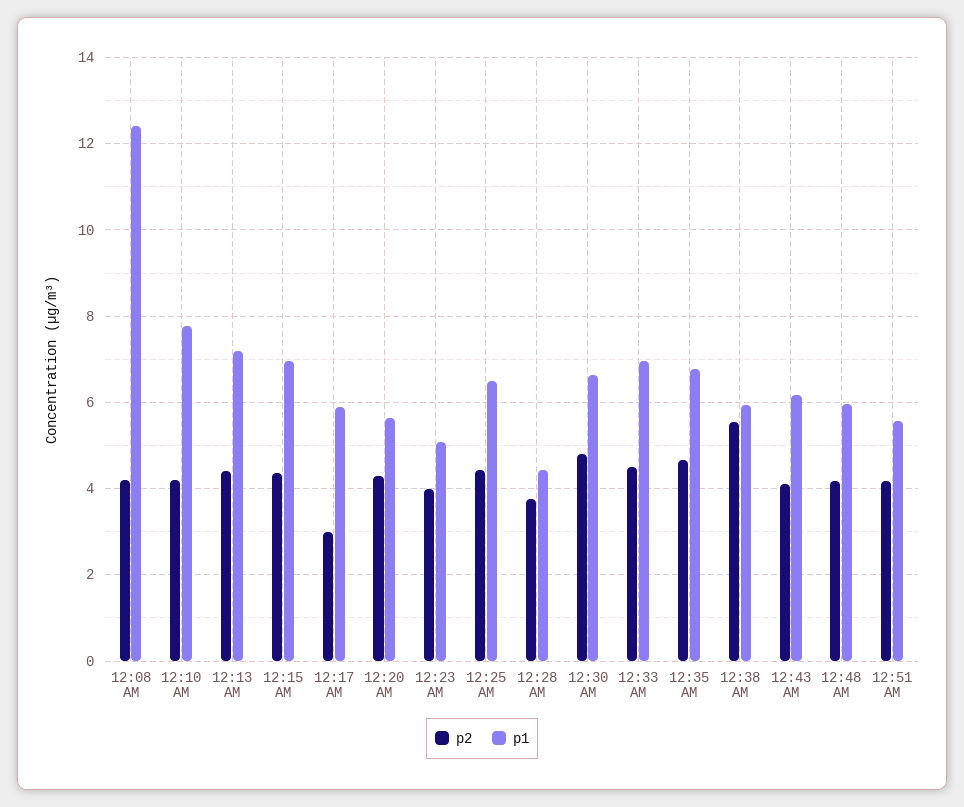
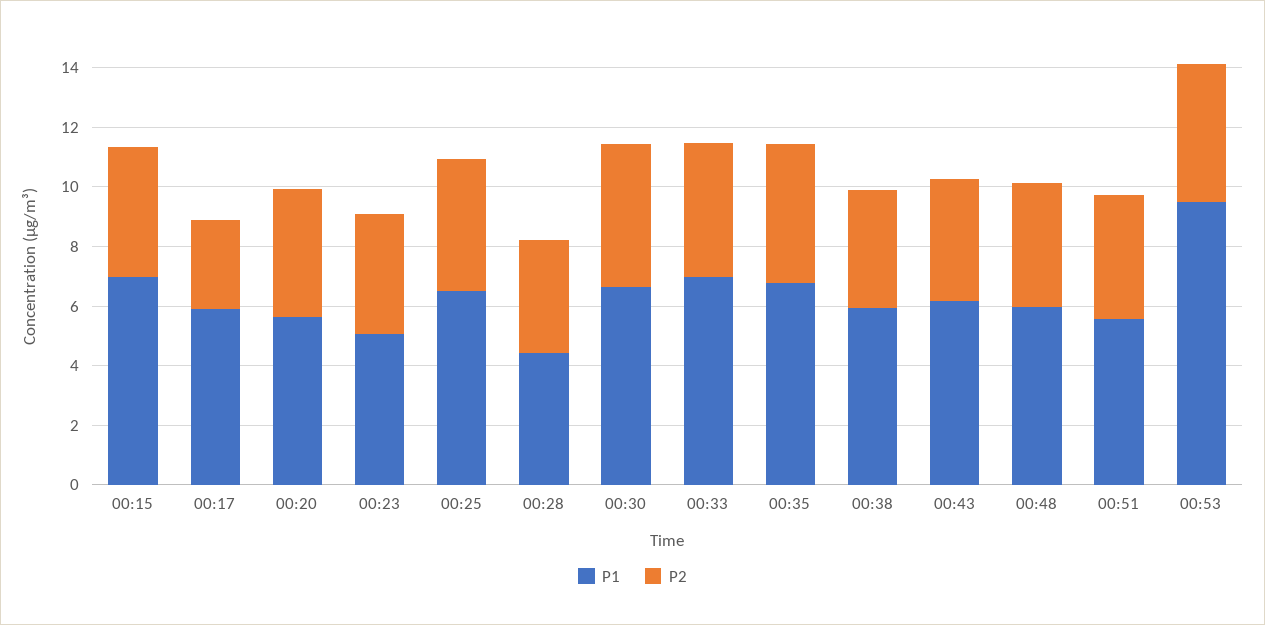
p2, 12:08 AM: 4.2 -> none
p1, 12:08 AM: 12.4 -> none
p2, 12:10 AM: 4.2 -> none
p1, 12:10 AM: 7.8 -> none
p2, 12:13 AM: 4.4 -> none
p1, 12:13 AM: 7.2 -> none
p2, 12:38 AM: 5.6 -> 4
p1, 00:53: none -> 9.5
p2, 00:53: none -> 4.5

